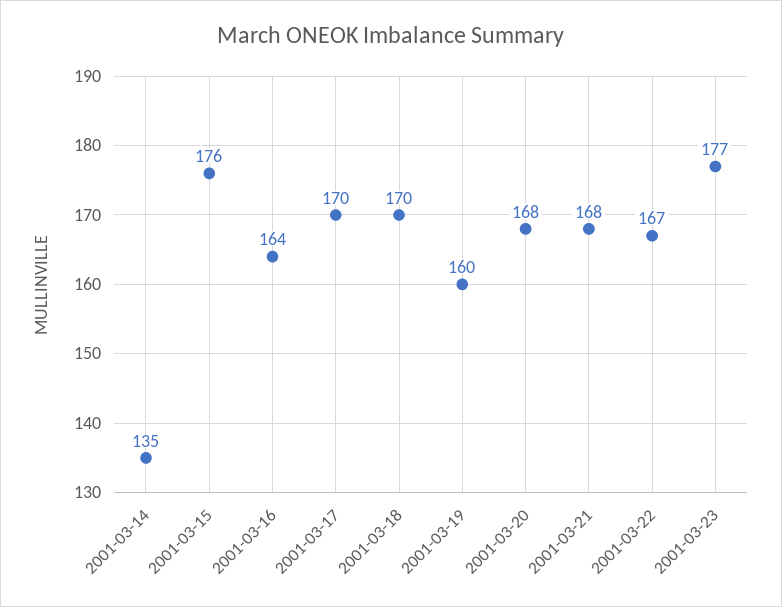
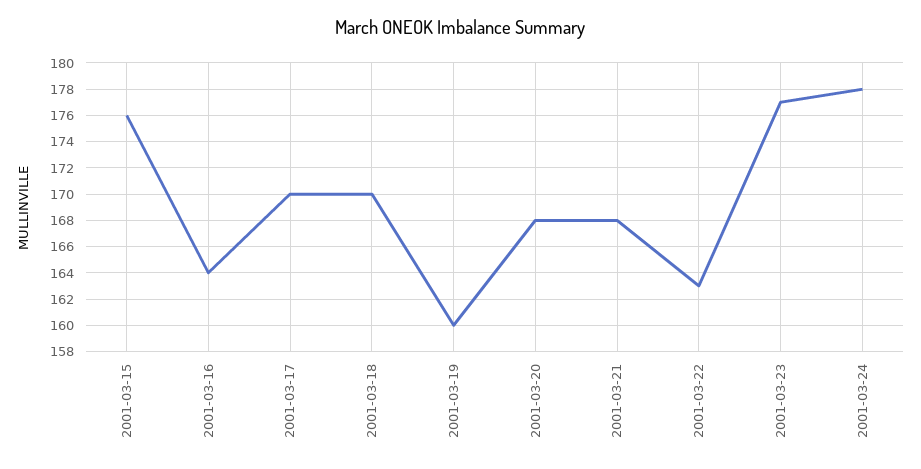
2001-03-14: 135 -> none
2001-03-22: 167 -> 163
2001-03-24: none -> 178

